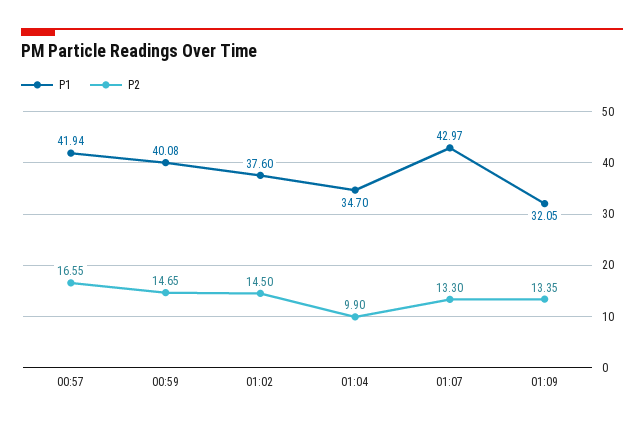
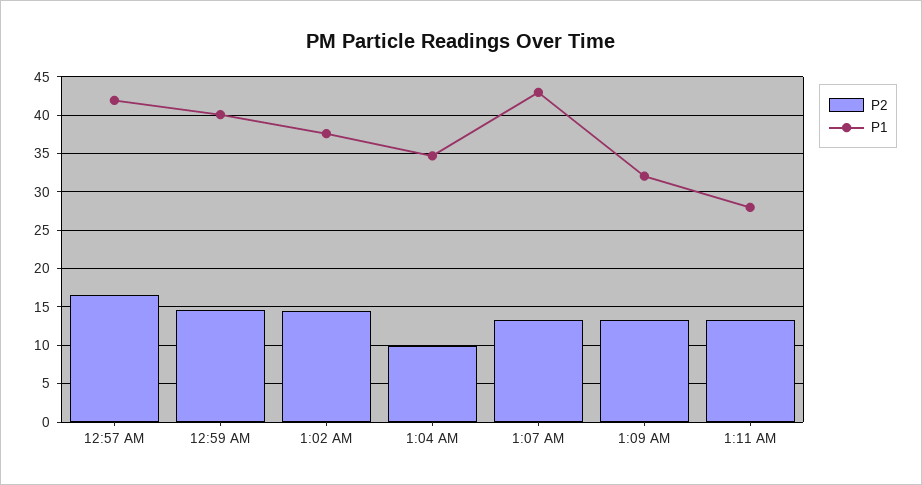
P2, 1:11 AM: none -> 13
P1, 1:11 AM: none -> 28

